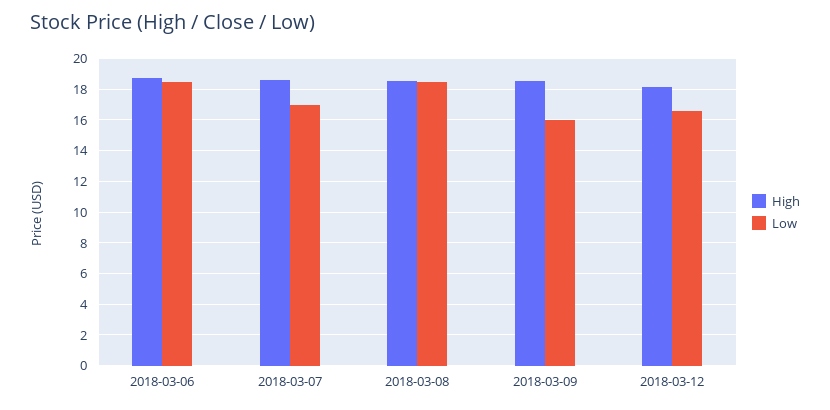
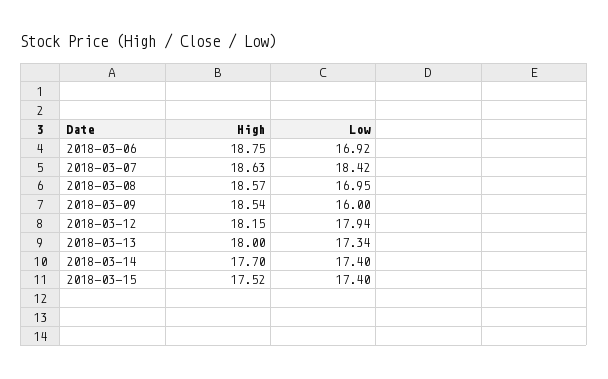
Low, 2018-03-06: 18.5 -> 16.92
Low, 2018-03-07: 17 -> 18.42
Low, 2018-03-08: 18.5 -> 16.95
Low, 2018-03-12: 16.5 -> 17.94
High, 2018-03-13: none -> 18
Low, 2018-03-13: none -> 17.34
High, 2018-03-14: none -> 17.7
Low, 2018-03-14: none -> 17.4
High, 2018-03-15: none -> 17.52
Low, 2018-03-15: none -> 17.4

